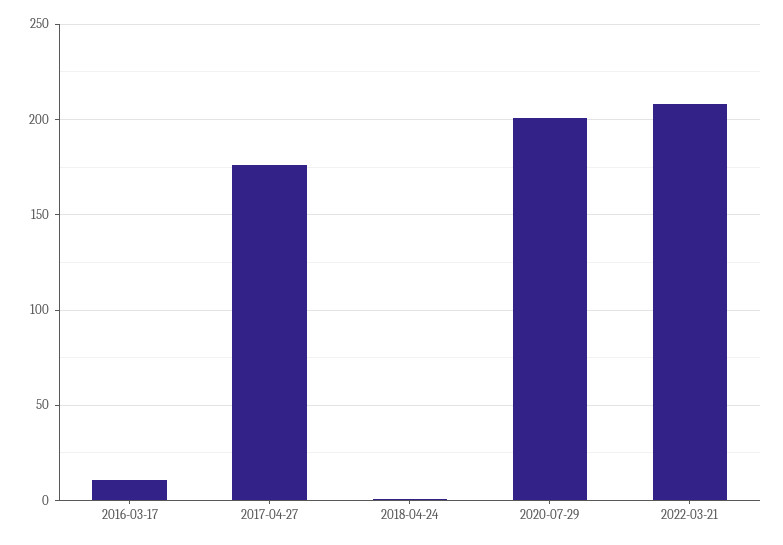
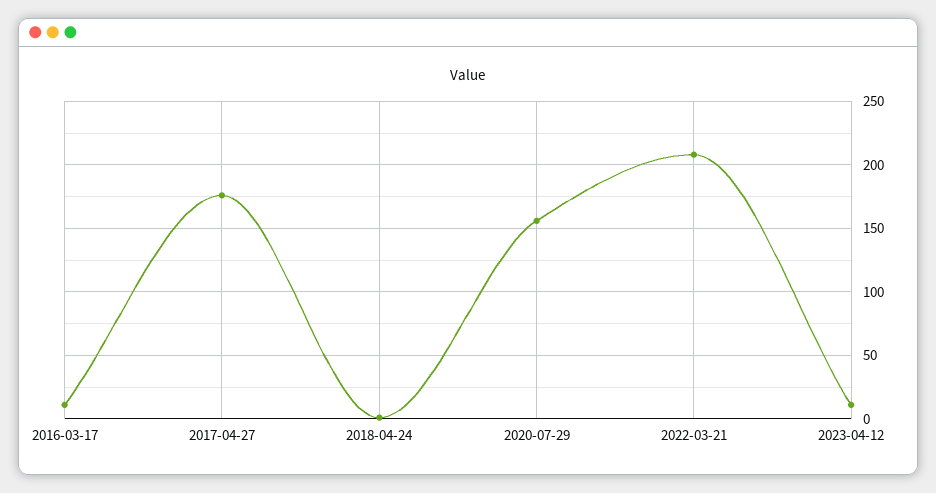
2020-07-29: 200 -> 155
2023-04-12: none -> 10

